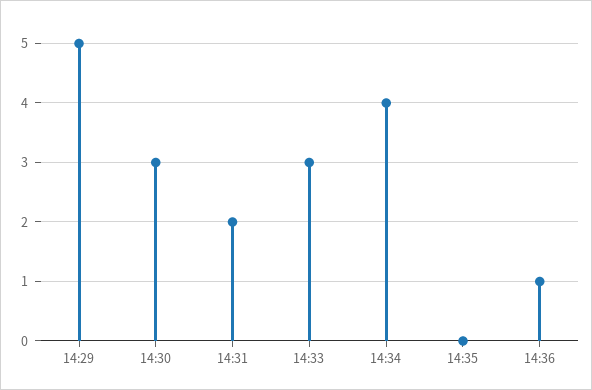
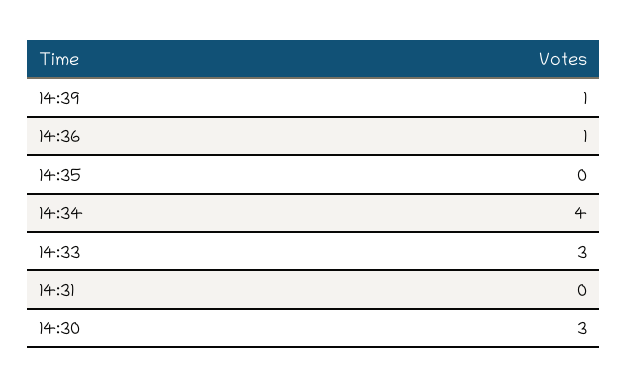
14:29: 5 -> none
14:31: 2 -> 0
14:39: none -> 1

